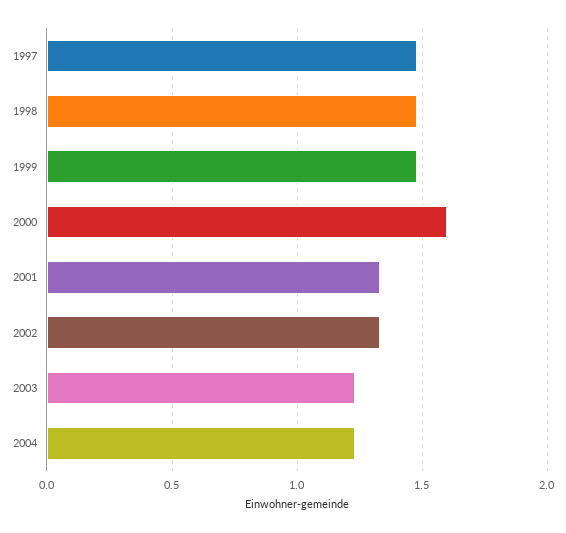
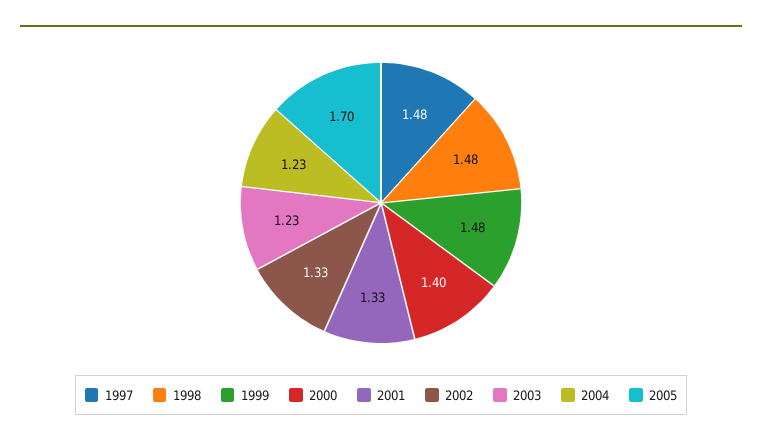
2000: 1.6 -> 1.4
2005: none -> 1.7

